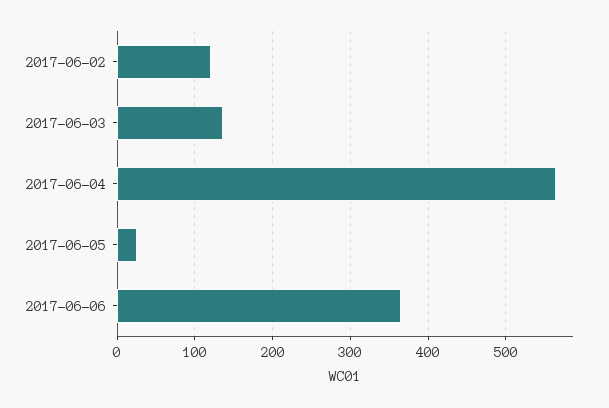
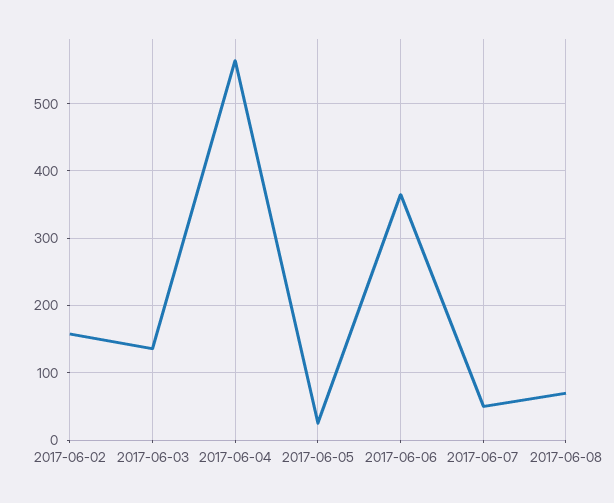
2017-06-02: 120 -> 160
2017-06-07: none -> 50
2017-06-08: none -> 70

